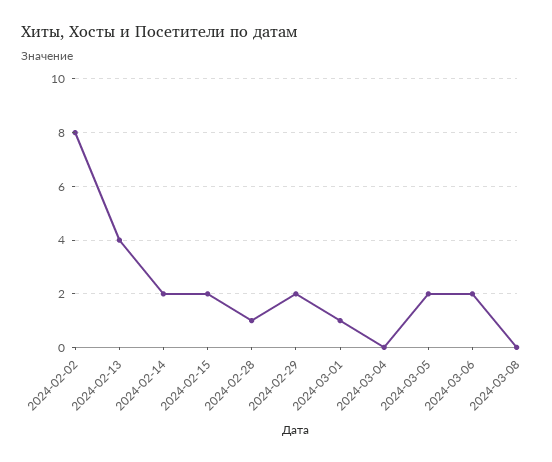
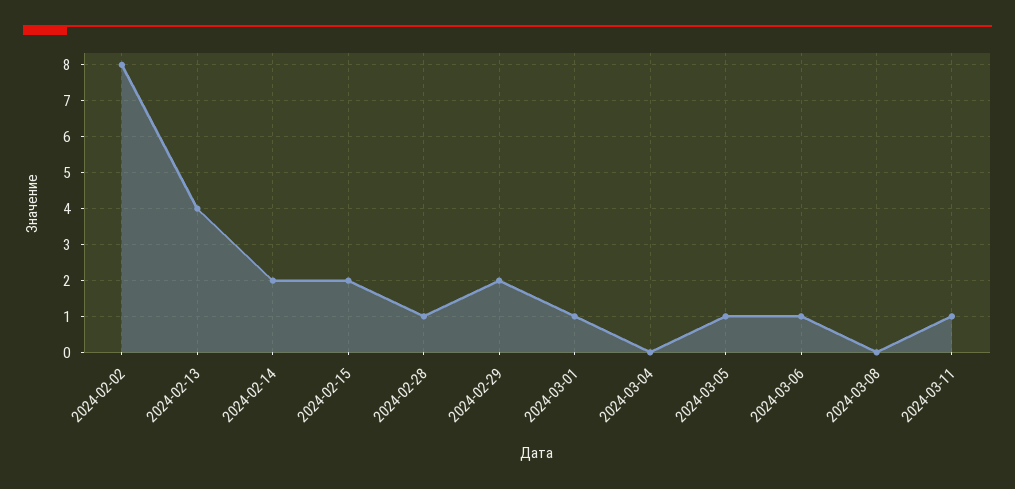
2024-03-05: 2 -> 1
2024-03-06: 2 -> 1
2024-03-11: none -> 1

